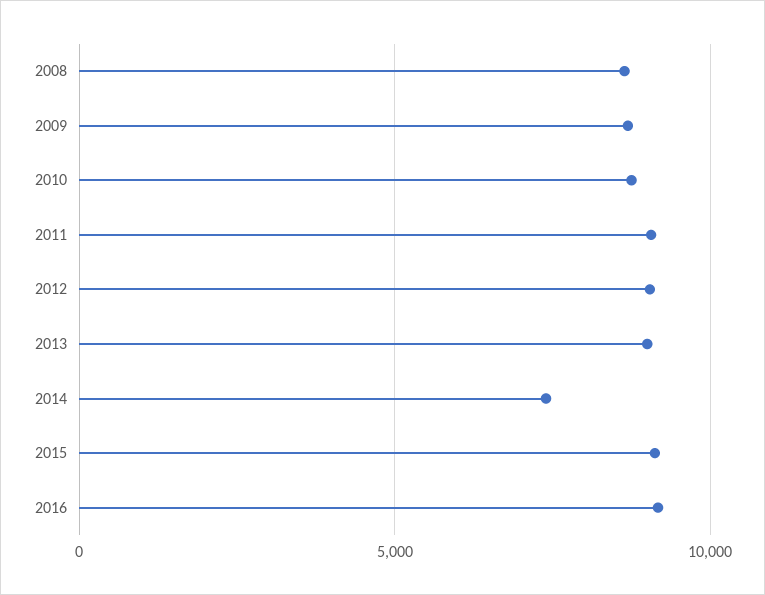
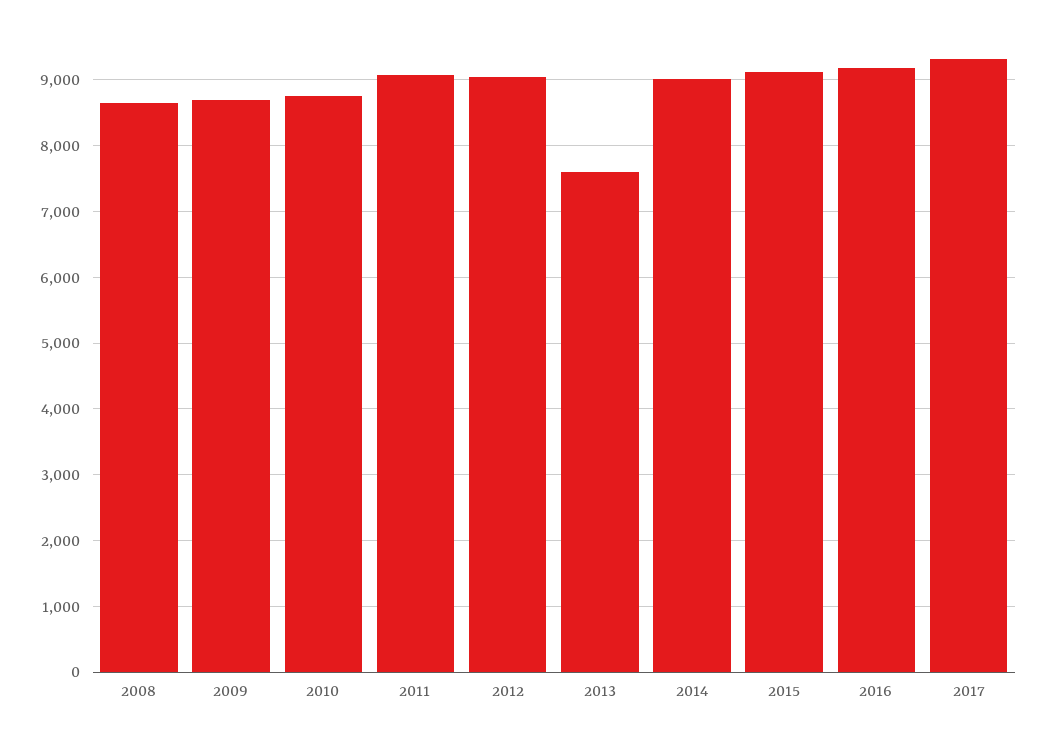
2013: 9000 -> 7600
2014: 7500 -> 9000
2017: none -> 9300

